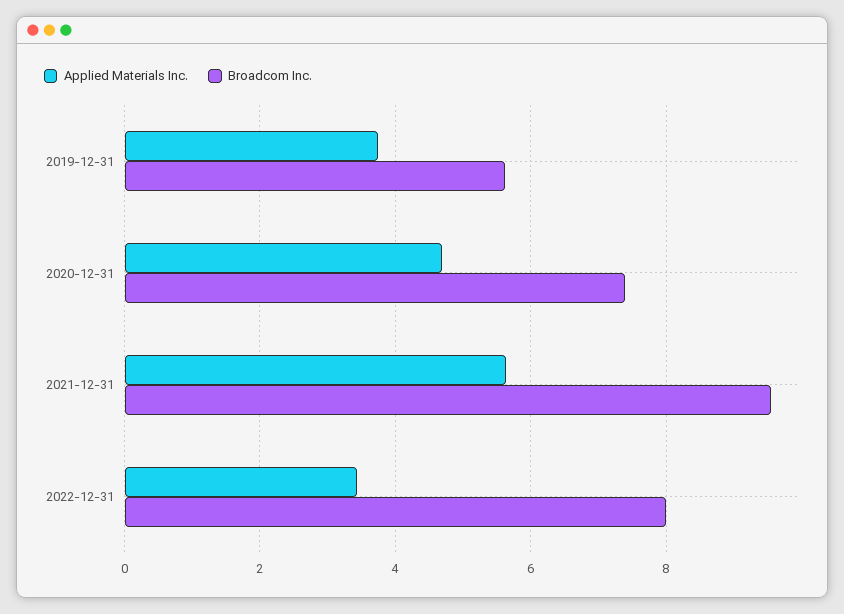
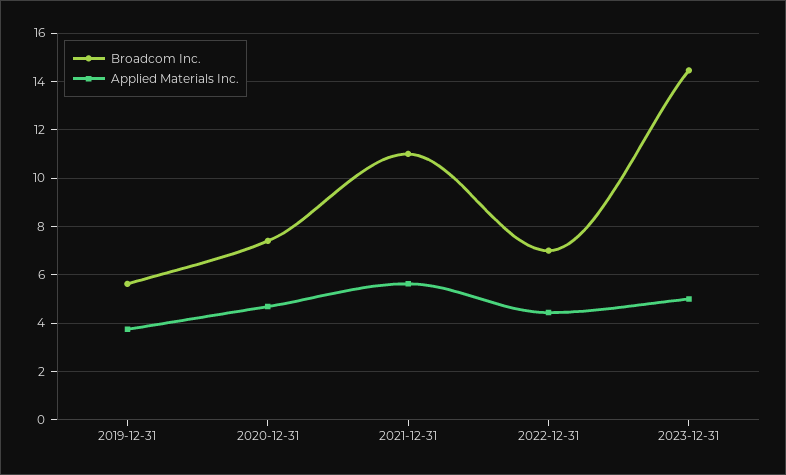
Broadcom Inc., 2021-12-31: 9.6 -> 11
Applied Materials Inc., 2022-12-31: 3.4 -> 4.5
Broadcom Inc., 2022-12-31: 8 -> 7
Broadcom Inc., 2023-12-31: none -> 14.5
Applied Materials Inc., 2023-12-31: none -> 5

